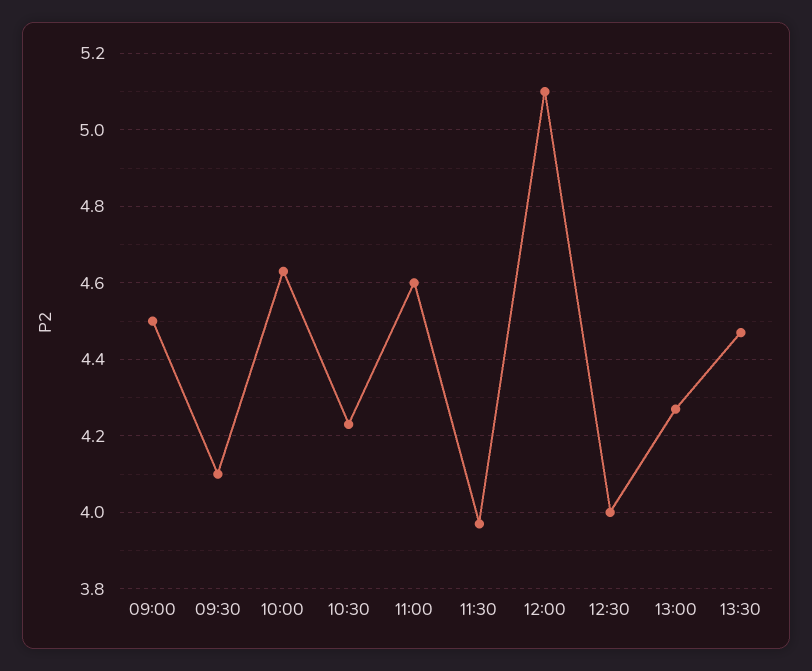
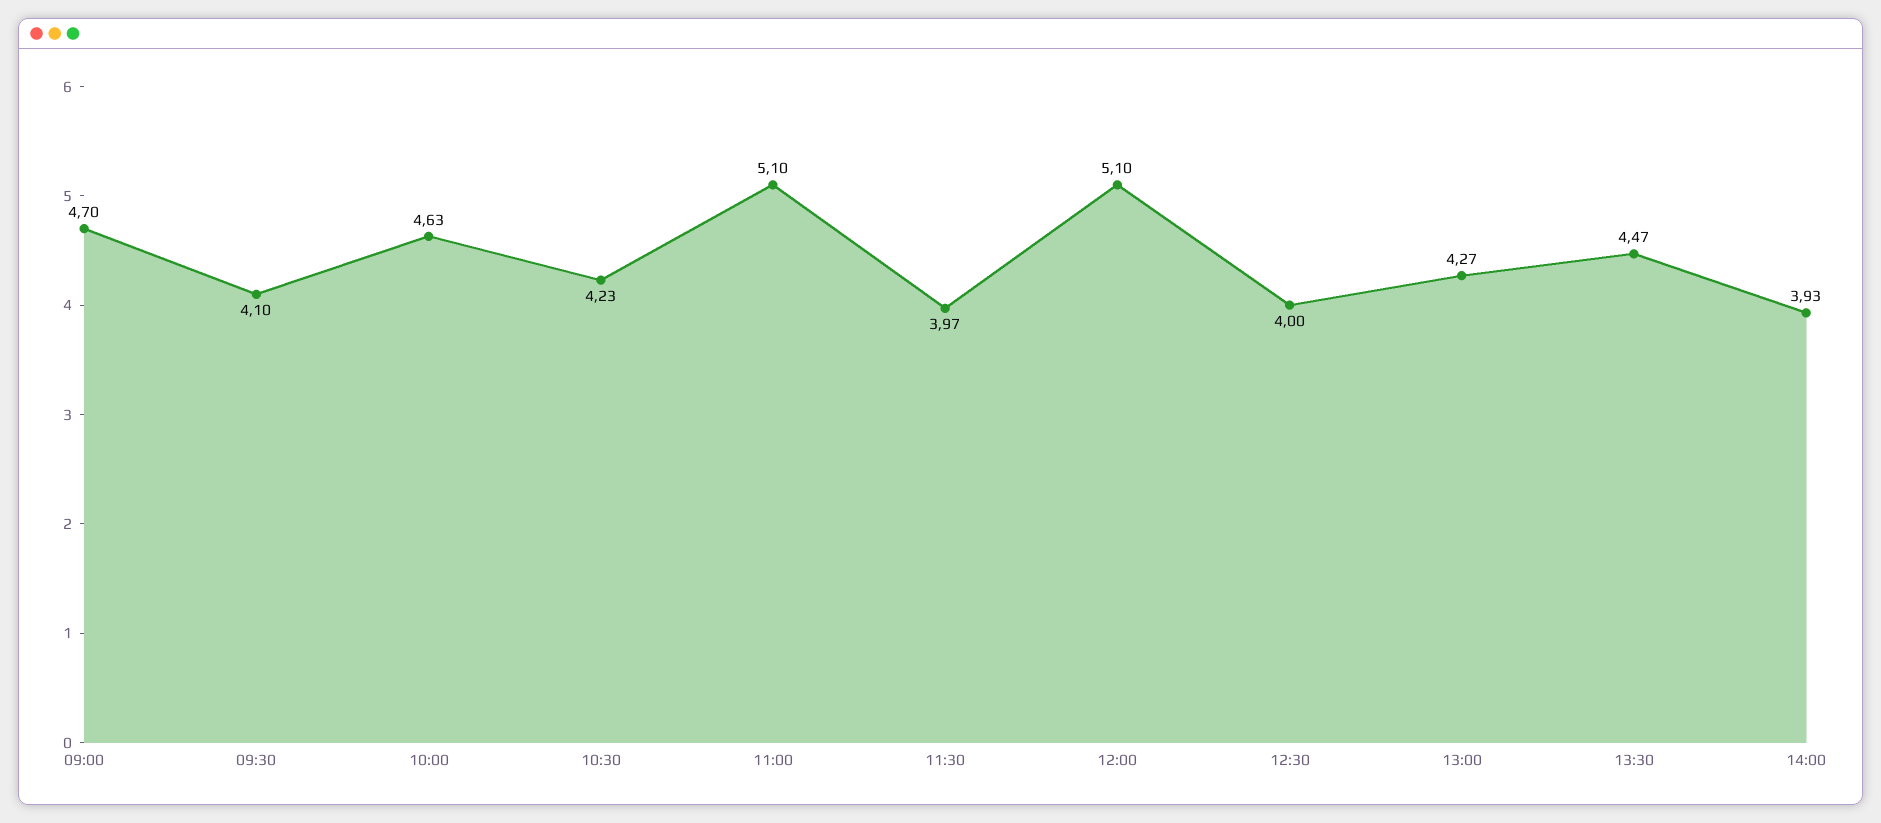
09:00: 4.5 -> 4.7
11:00: 4.6 -> 5.1
14:00: none -> 3.93

